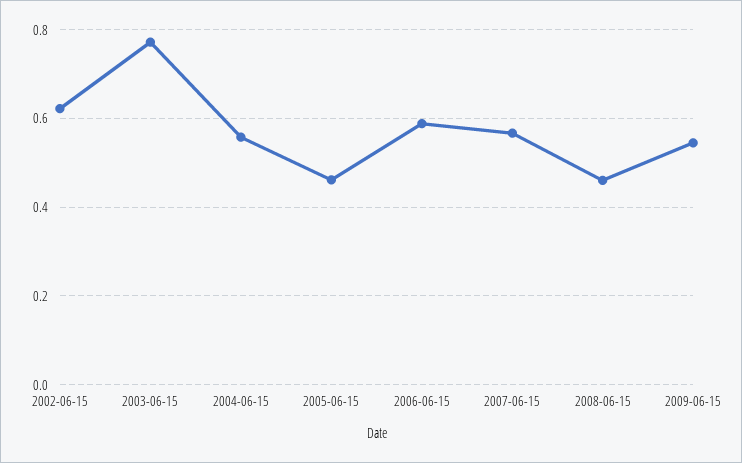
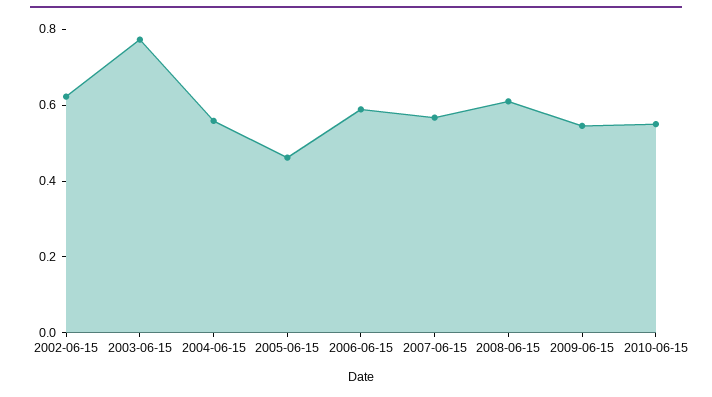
2008-06-15: 0.46 -> 0.6
2010-06-15: none -> 0.55

